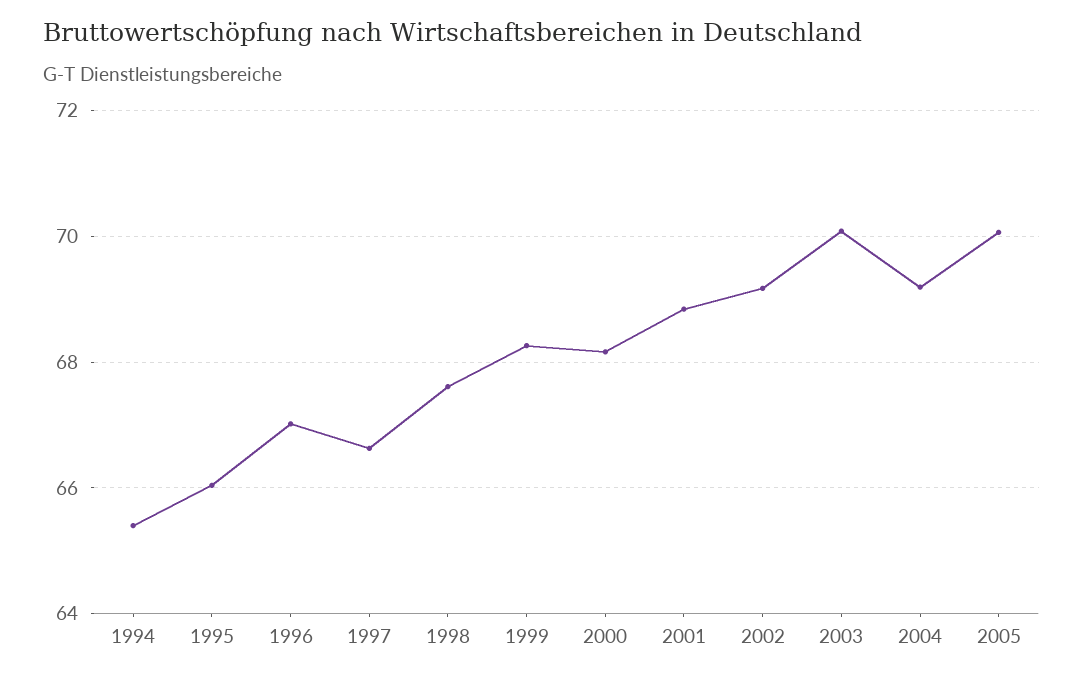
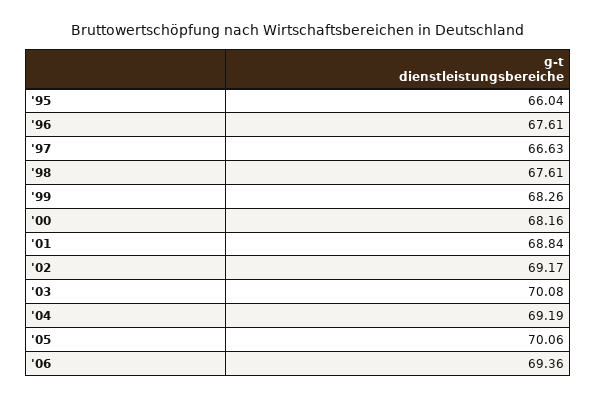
1994: 65.4 -> none
1996: 67 -> 67.61
'06: none -> 69.36

